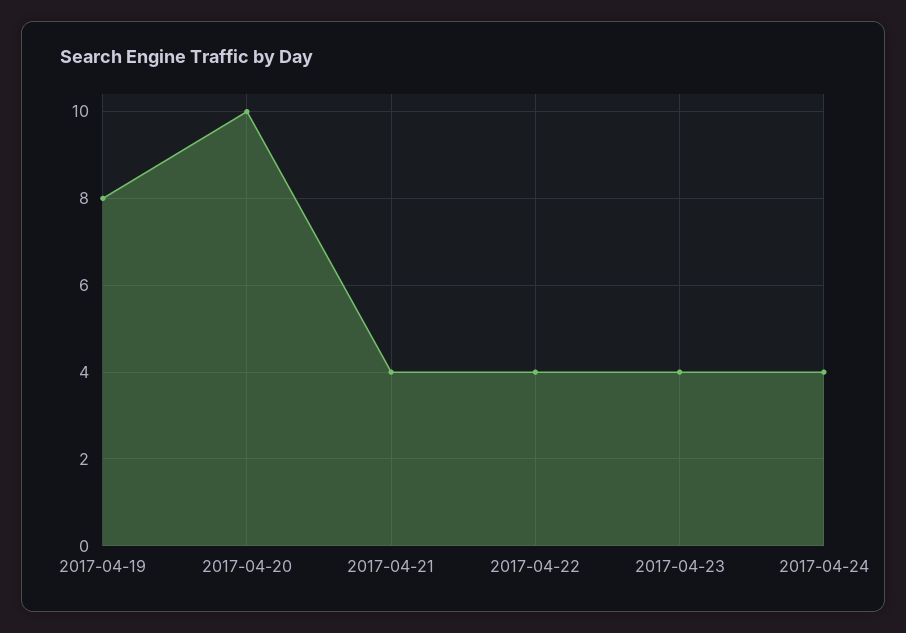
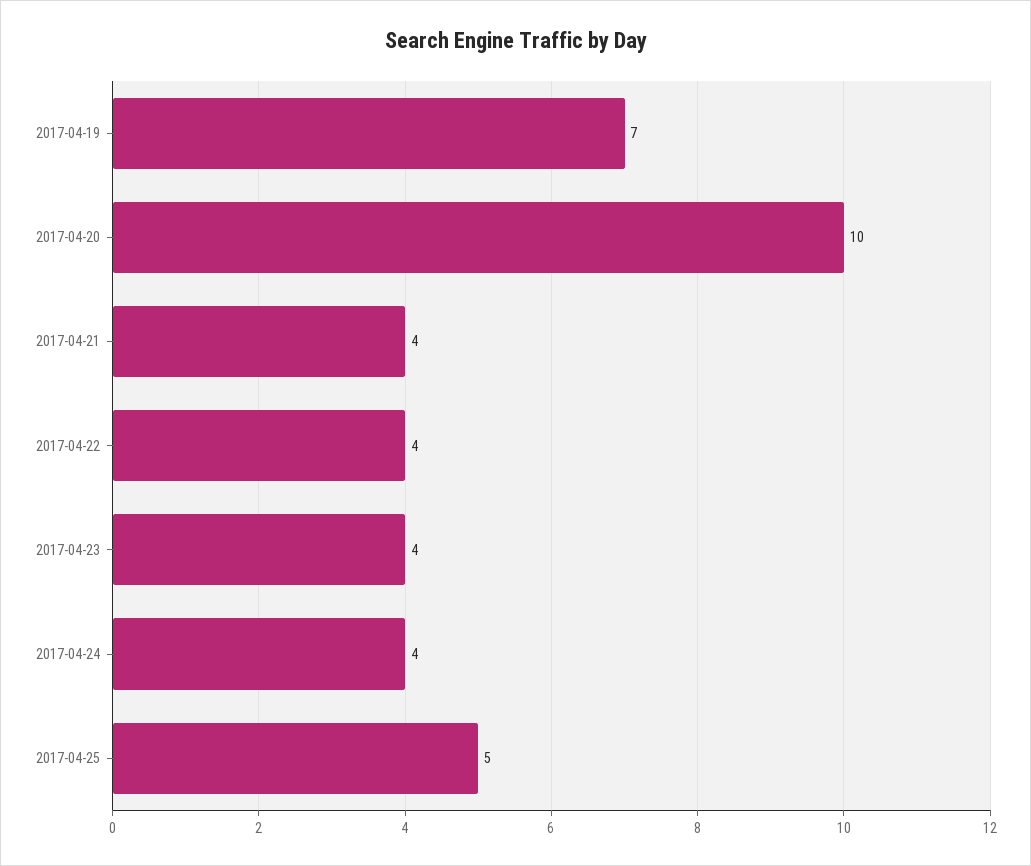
2017-04-19: 8 -> 7
2017-04-25: none -> 5

